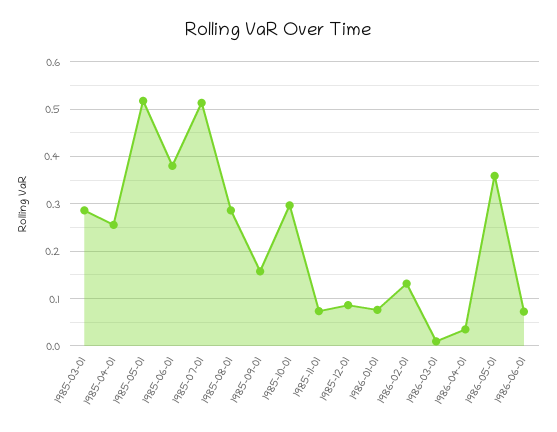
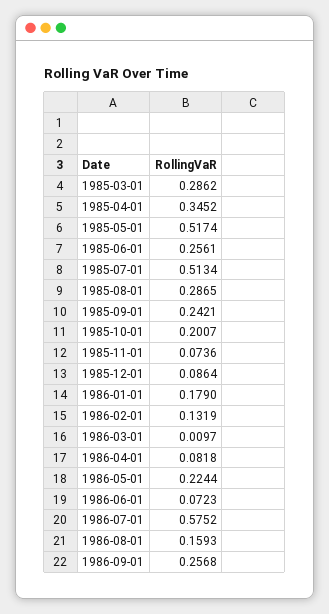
1985-04-01: 0.26 -> 0.3452
1985-06-01: 0.38 -> 0.2561
1985-09-01: 0.16 -> 0.2421
1985-10-01: 0.3 -> 0.2007
1986-01-01: 0.08 -> 0.179
1986-04-01: 0.04 -> 0.0818
1986-05-01: 0.36 -> 0.2244
1986-07-01: none -> 0.5752
1986-08-01: none -> 0.1593
1986-09-01: none -> 0.2568

